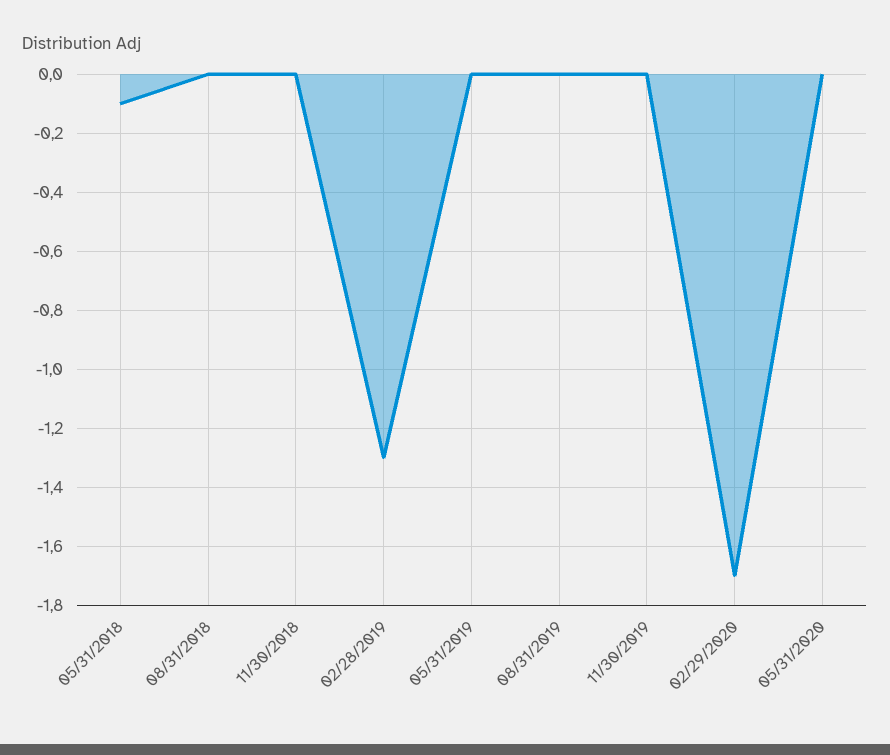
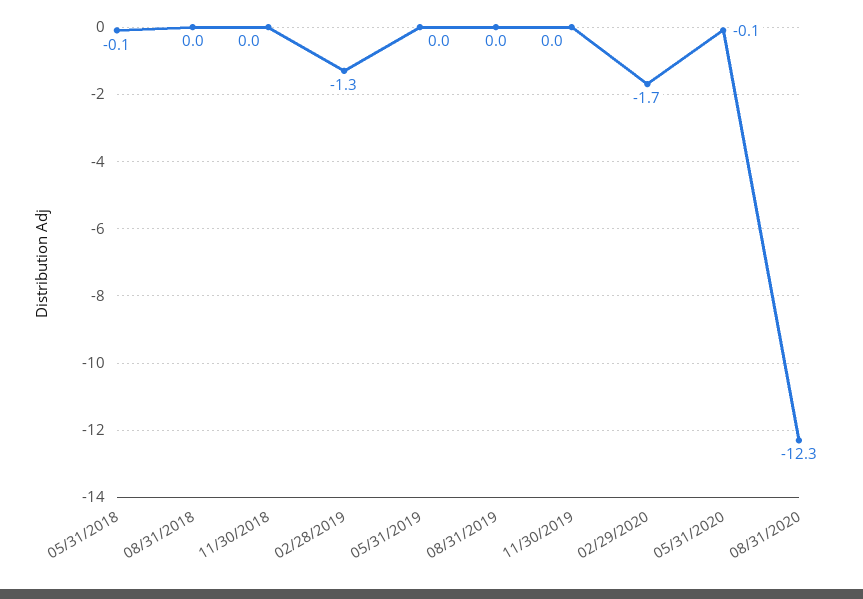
05/31/2020: 0 -> -0.1
08/31/2020: none -> -12.3

